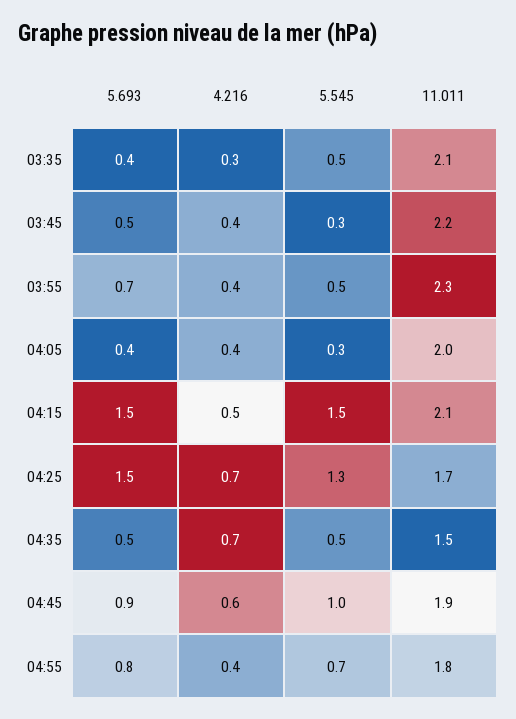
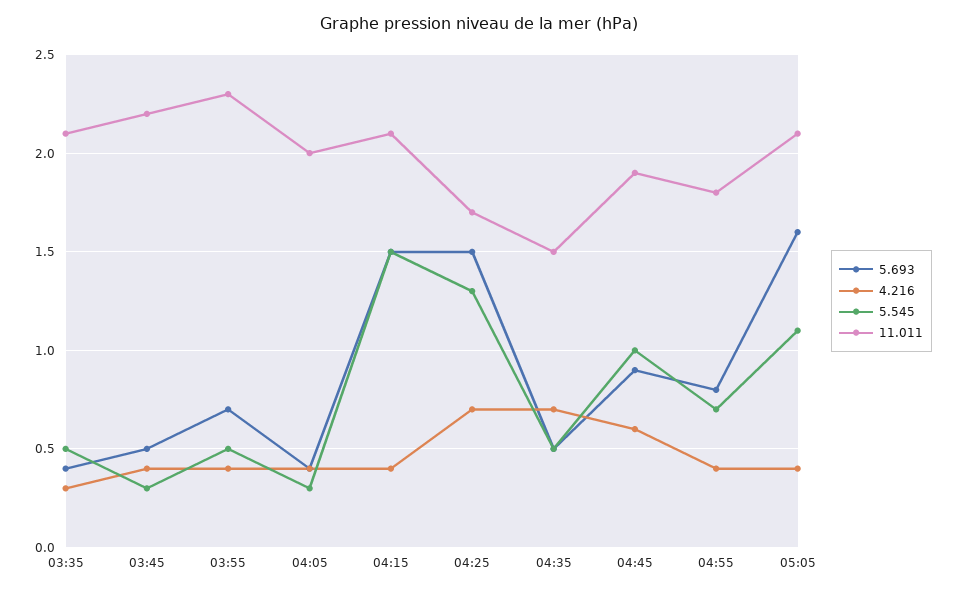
4.216, 04:15: 0.5 -> 0.4
5.693, 05:05: none -> 1.6
4.216, 05:05: none -> 0.4
5.545, 05:05: none -> 1.1
11.011, 05:05: none -> 2.1

